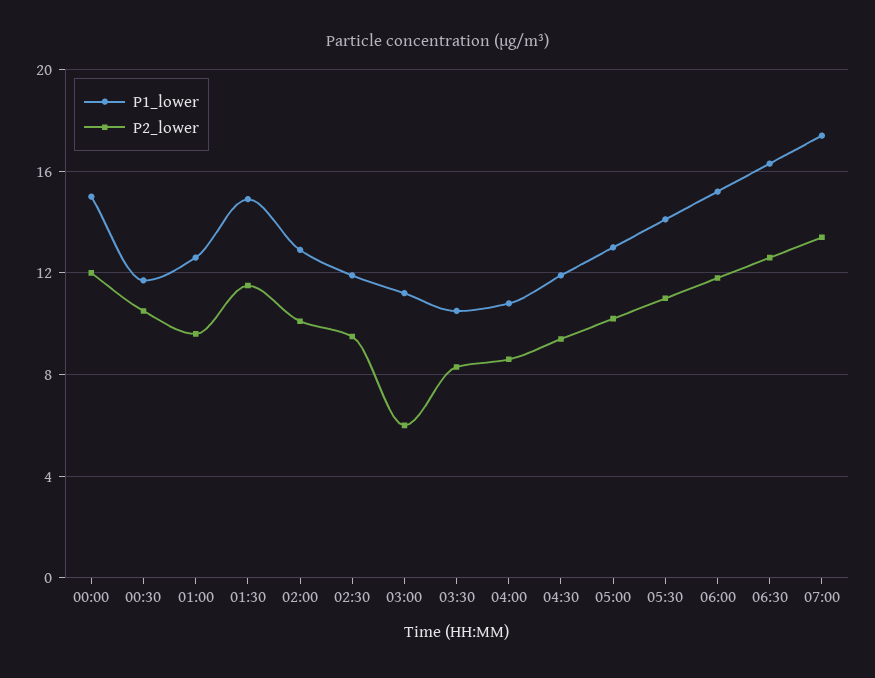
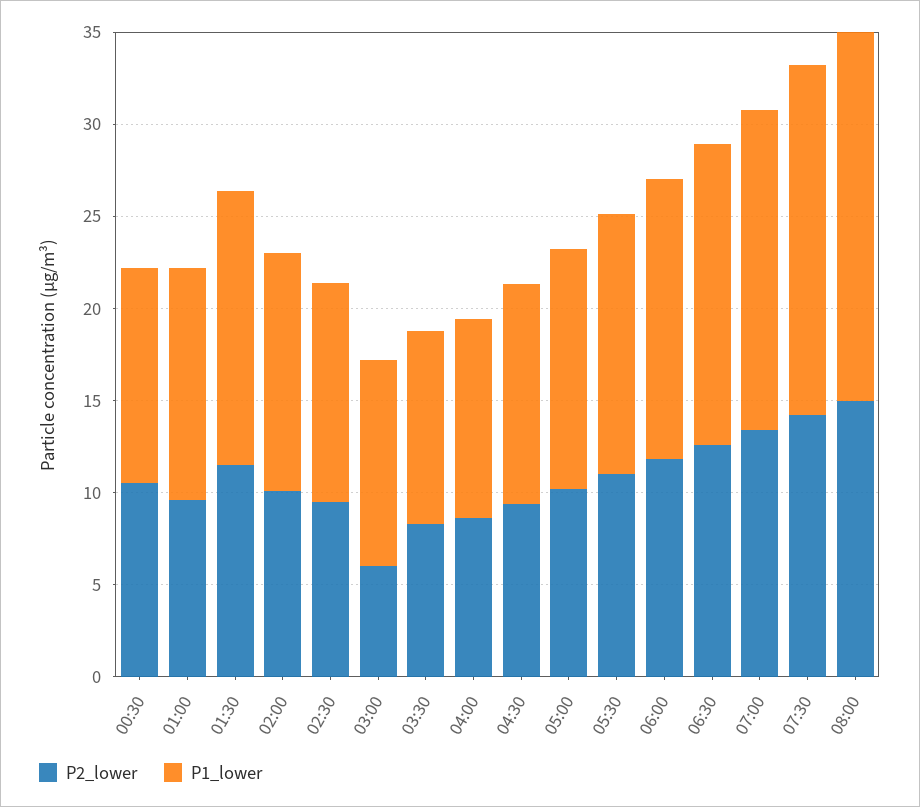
P1_lower, 00:00: 15 -> none
P2_lower, 00:00: 12 -> none
P2_lower, 07:30: none -> 14
P1_lower, 07:30: none -> 19
P2_lower, 08:00: none -> 15
P1_lower, 08:00: none -> 20

